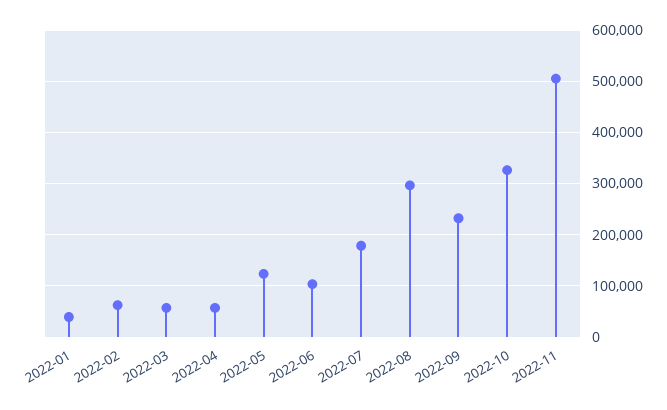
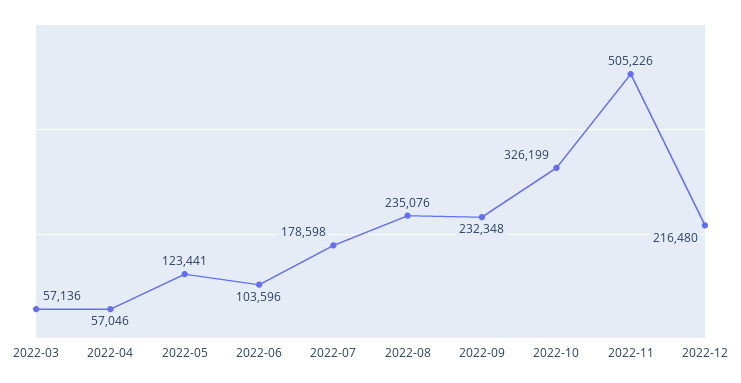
2022-01: 40000 -> none
2022-02: 60000 -> none
2022-08: 300000 -> 235076
2022-12: none -> 216480

